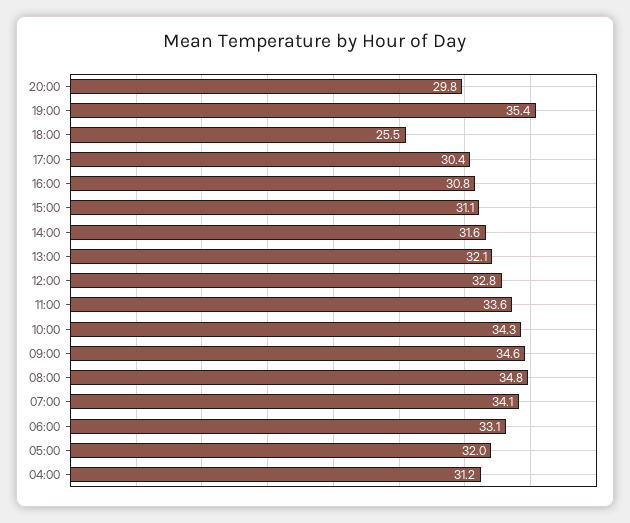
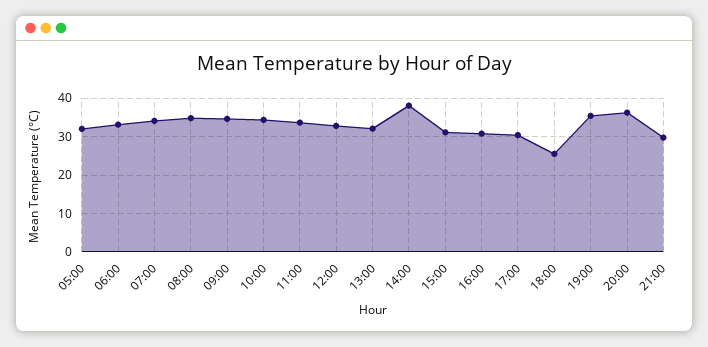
20:00: 29.8 -> 36
14:00: 31.6 -> 38
04:00: 31.2 -> none
21:00: none -> 30

